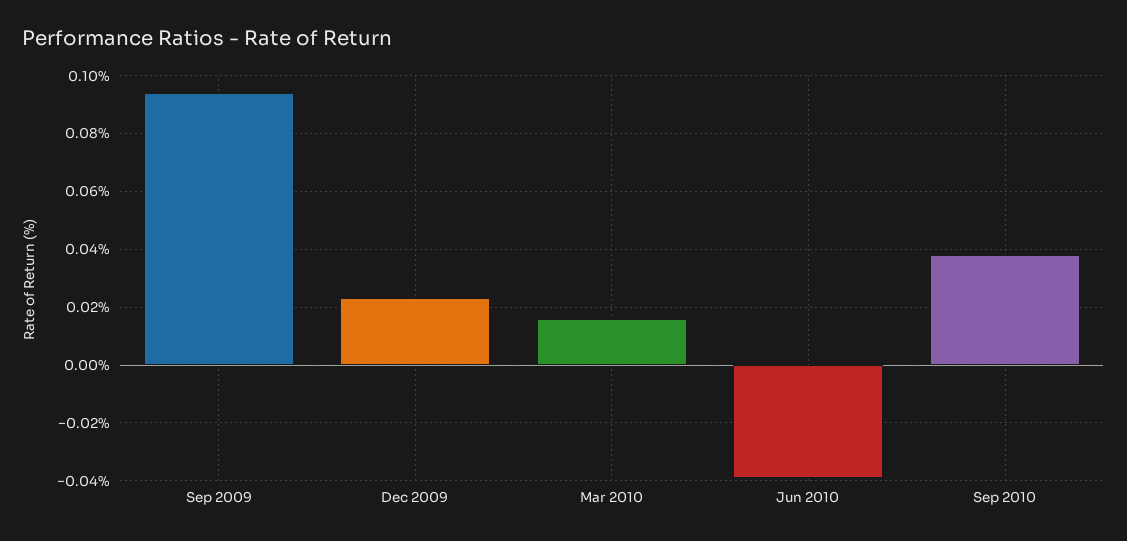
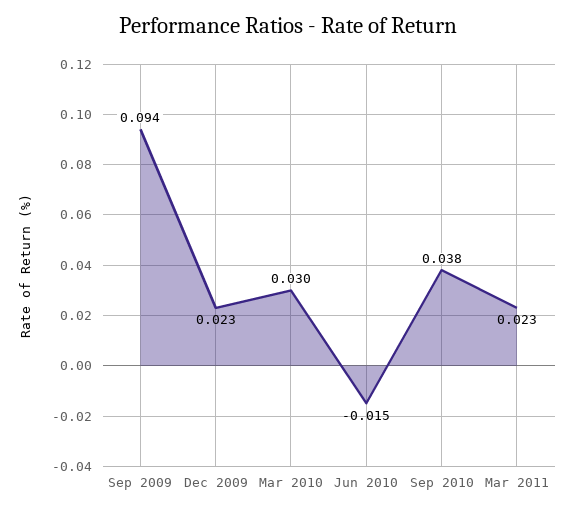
Mar 2010: 0.015 -> 0.03
Jun 2010: -0.04 -> -0.015
Mar 2011: none -> 0.023

